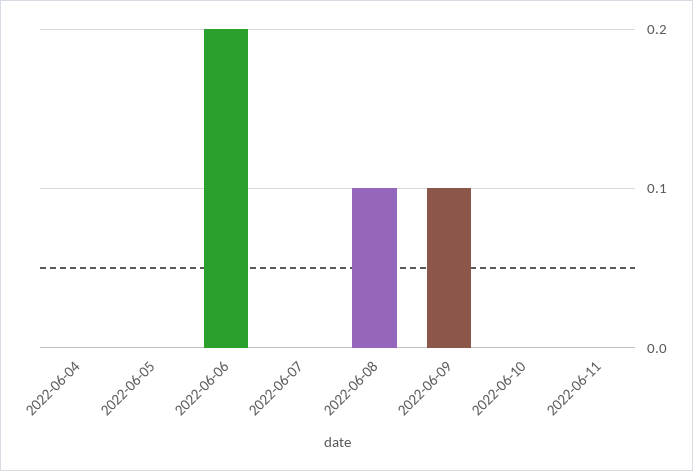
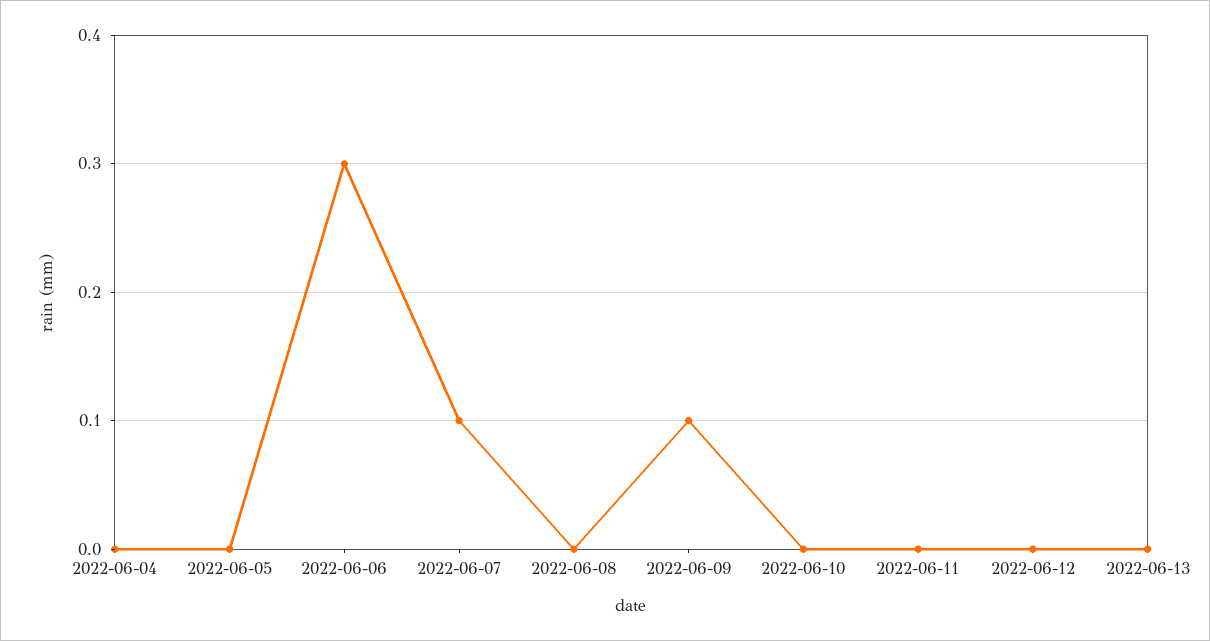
2022-06-06: 0.2 -> 0.3
2022-06-07: 0 -> 0.1
2022-06-08: 0.1 -> 0
2022-06-12: none -> 0
2022-06-13: none -> 0

